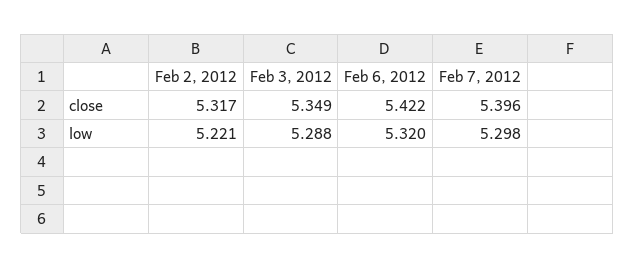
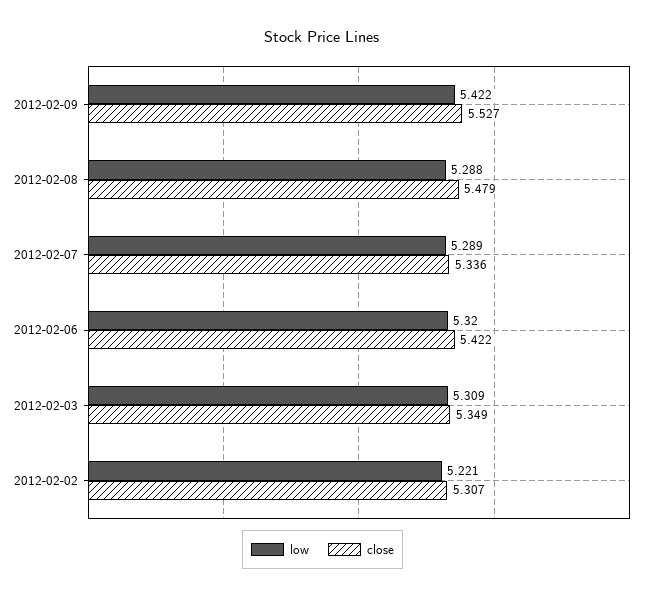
close, Feb 2, 2012: 5.317 -> 5.307
close, Feb 7, 2012: 5.396 -> 5.336
low, Feb 3, 2012: 5.288 -> 5.309
low, Feb 7, 2012: 5.298 -> 5.289
low, 2012-02-09: none -> 5.422
close, 2012-02-09: none -> 5.527
low, 2012-02-08: none -> 5.288
close, 2012-02-08: none -> 5.479

